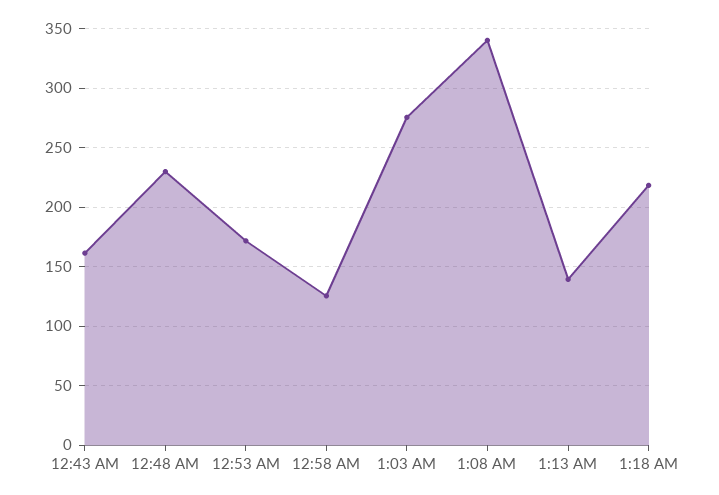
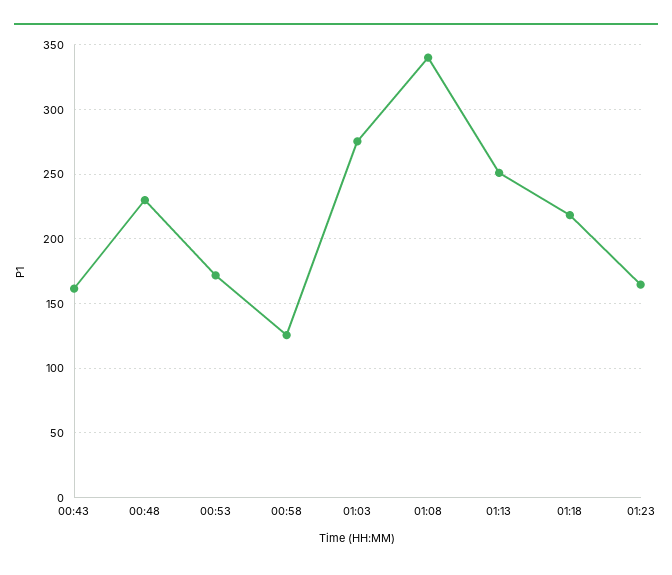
1:13 AM: 140 -> 250
01:23: none -> 165

